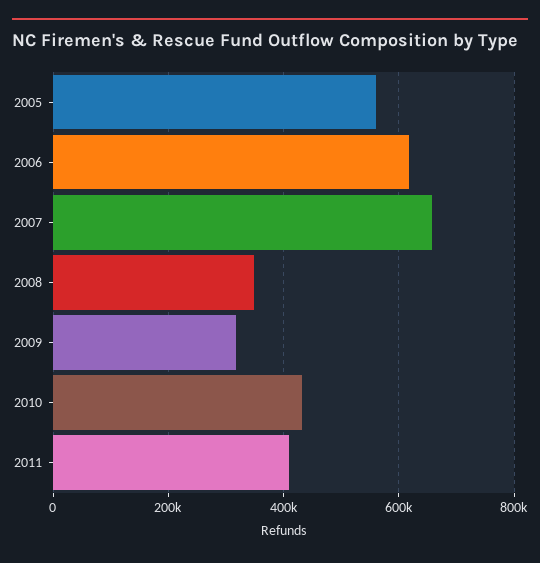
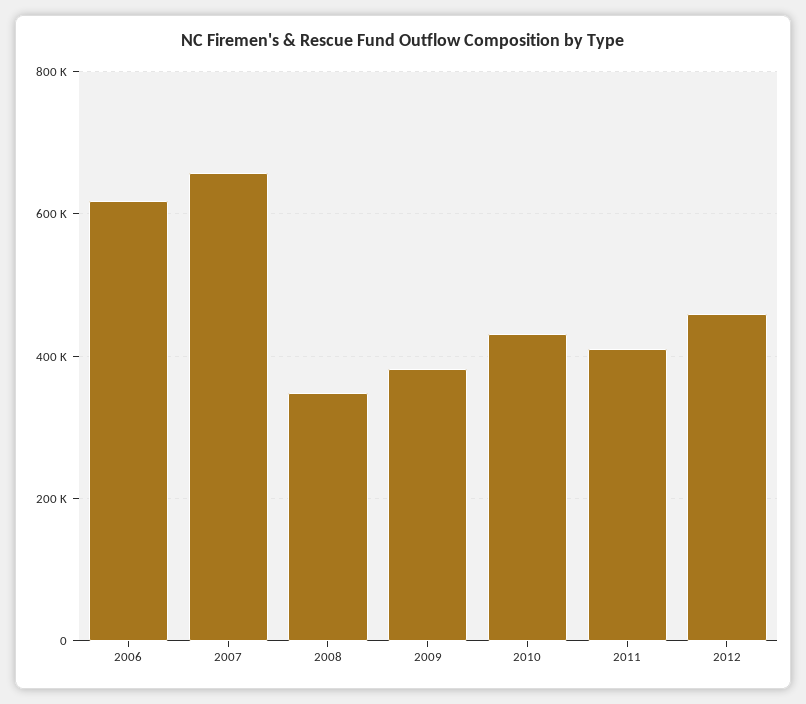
2005: 560000 -> none
2009: 320000 -> 380000
2012: none -> 460000

